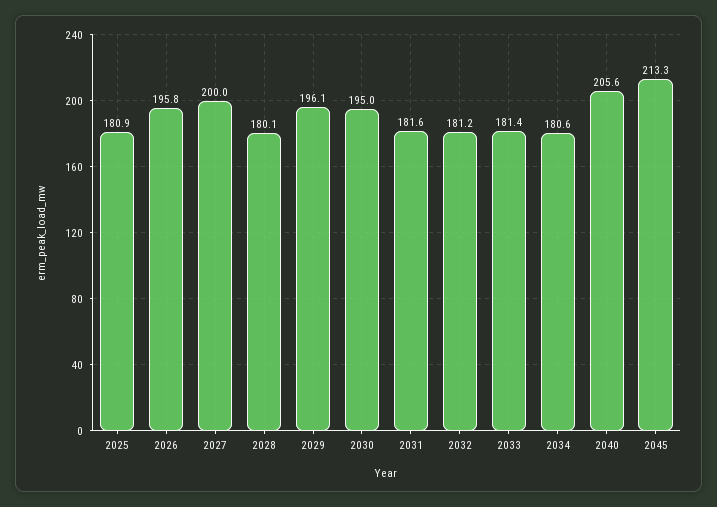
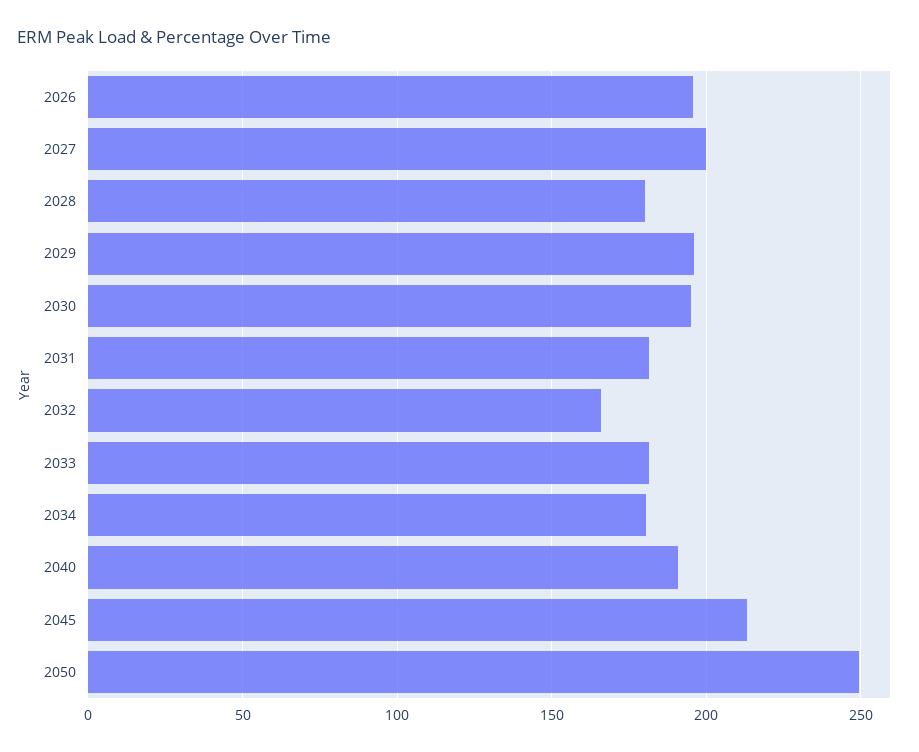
2025: 180.9 -> none
2032: 181.2 -> 165
2040: 205.6 -> 190
2050: none -> 250

